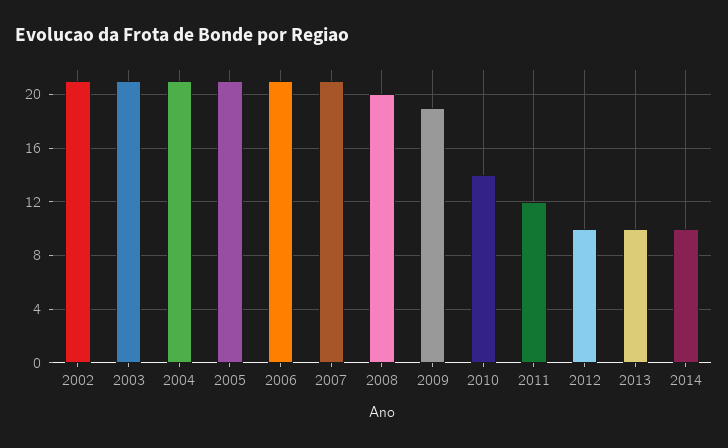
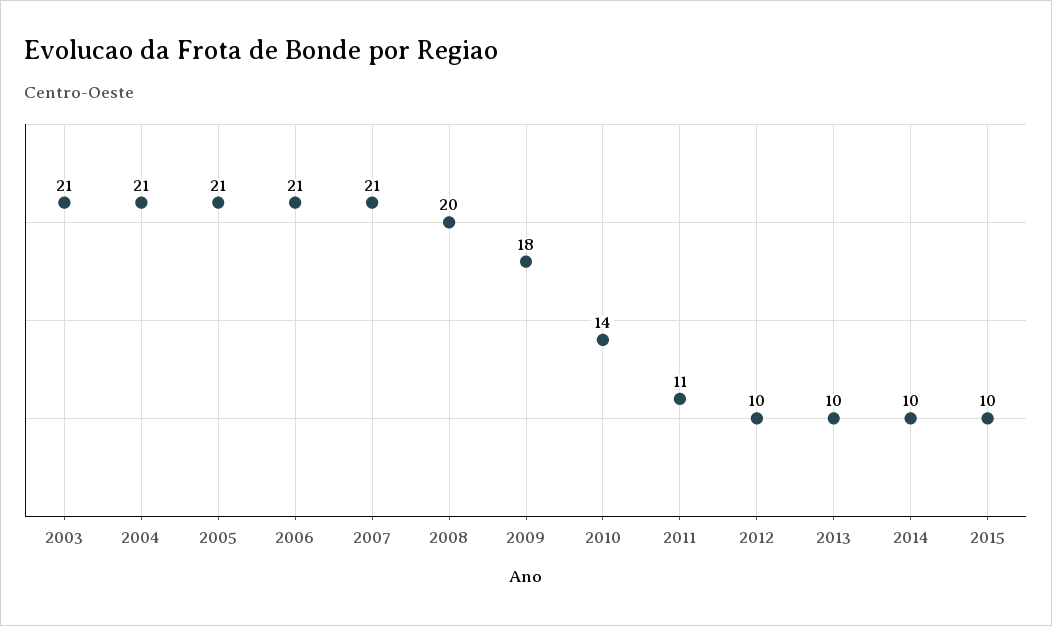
2002: 21 -> none
2009: 19 -> 18
2011: 12 -> 11
2015: none -> 10

